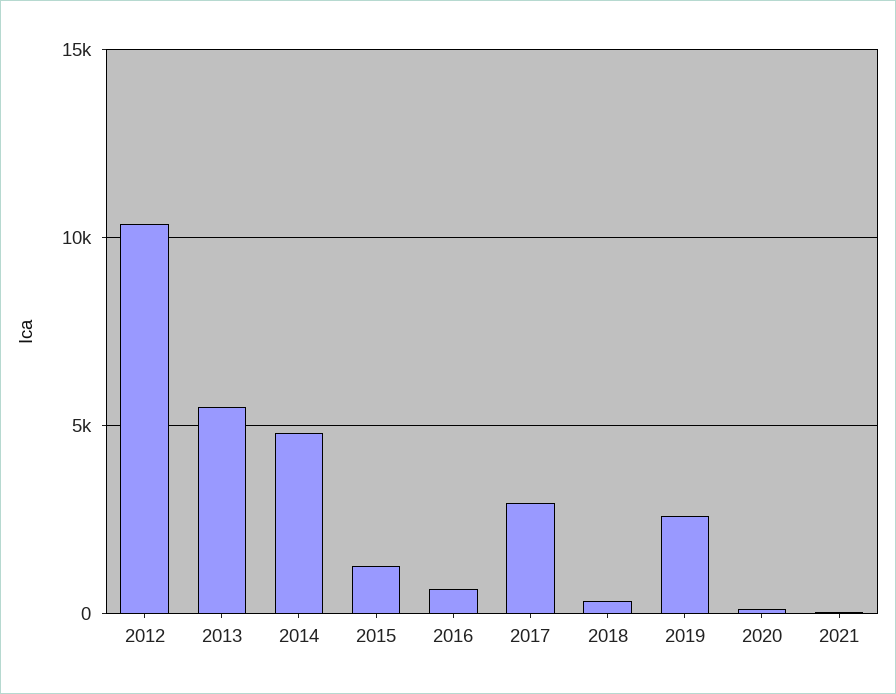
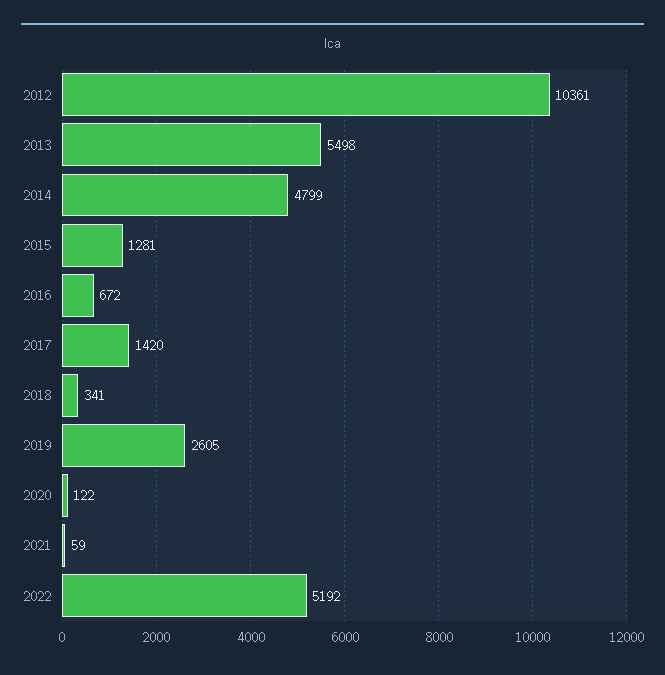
2017: 3000 -> 1420
2022: none -> 5192

